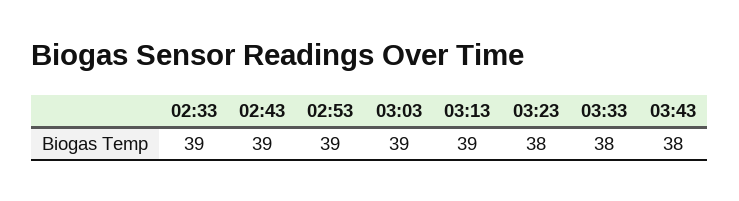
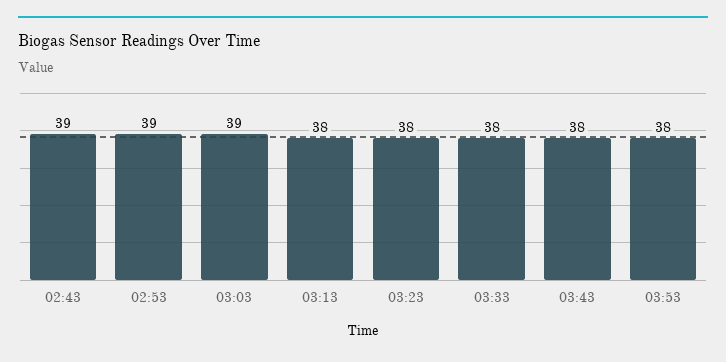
02:33: 39 -> none
03:13: 39 -> 38
03:53: none -> 38

